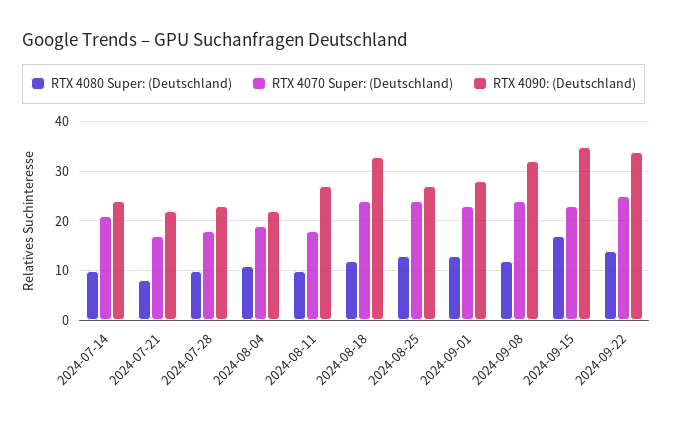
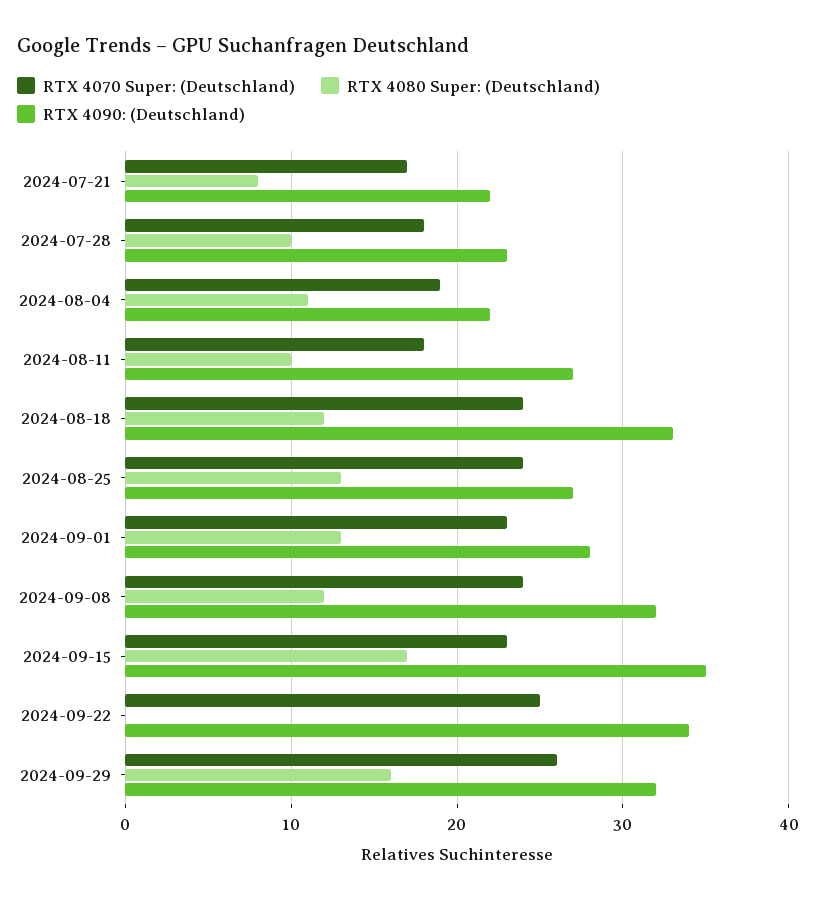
RTX 4080 Super: (Deutschland), 2024-07-14: 10 -> none
RTX 4070 Super: (Deutschland), 2024-07-14: 20 -> none
RTX 4090: (Deutschland), 2024-07-14: 25 -> none
RTX 4080 Super: (Deutschland), 2024-09-22: 15 -> 0
RTX 4070 Super: (Deutschland), 2024-09-29: none -> 26
RTX 4080 Super: (Deutschland), 2024-09-29: none -> 16
RTX 4090: (Deutschland), 2024-09-29: none -> 32

